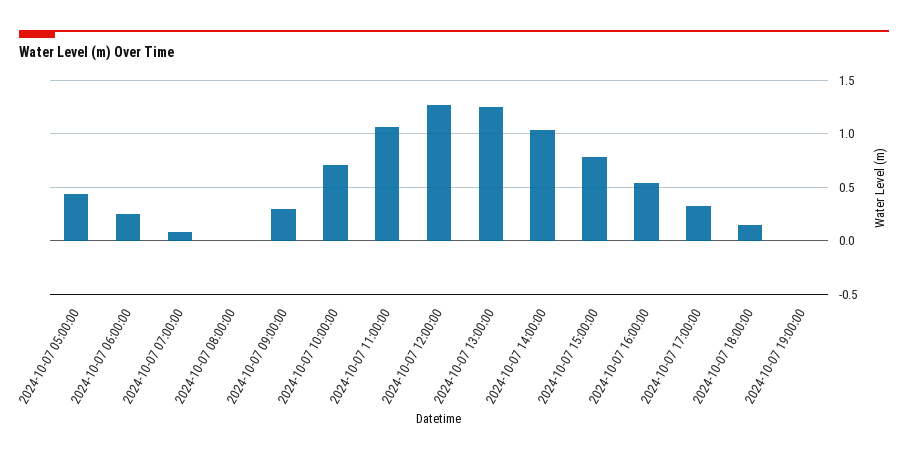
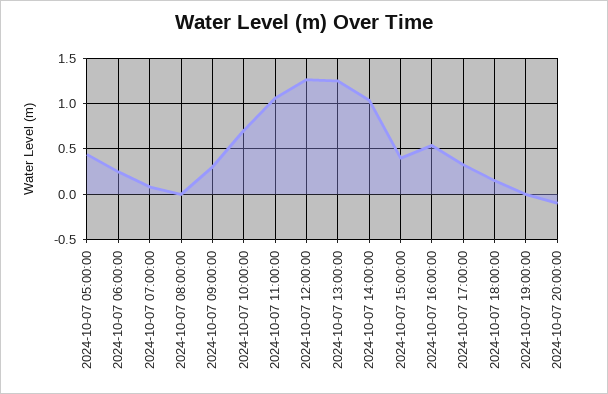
2024-10-07 15:00:00: 0.8 -> 0.4
2024-10-07 20:00:00: none -> -0.1

